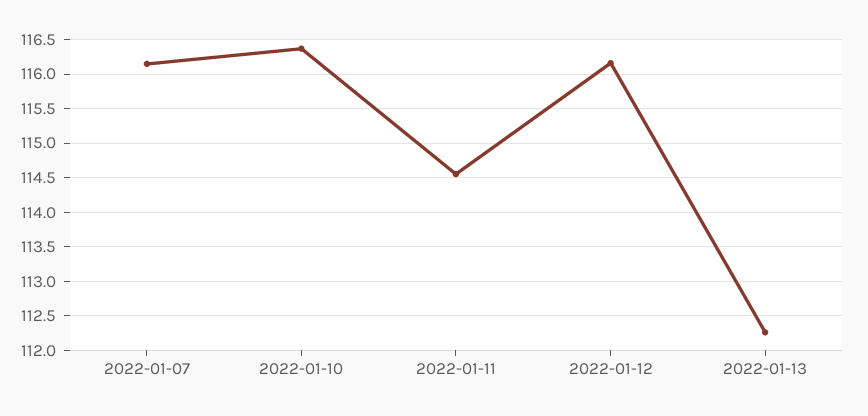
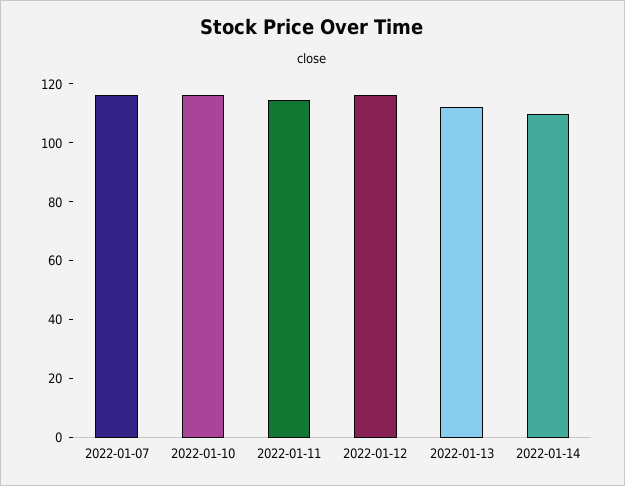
2022-01-14: none -> 110

